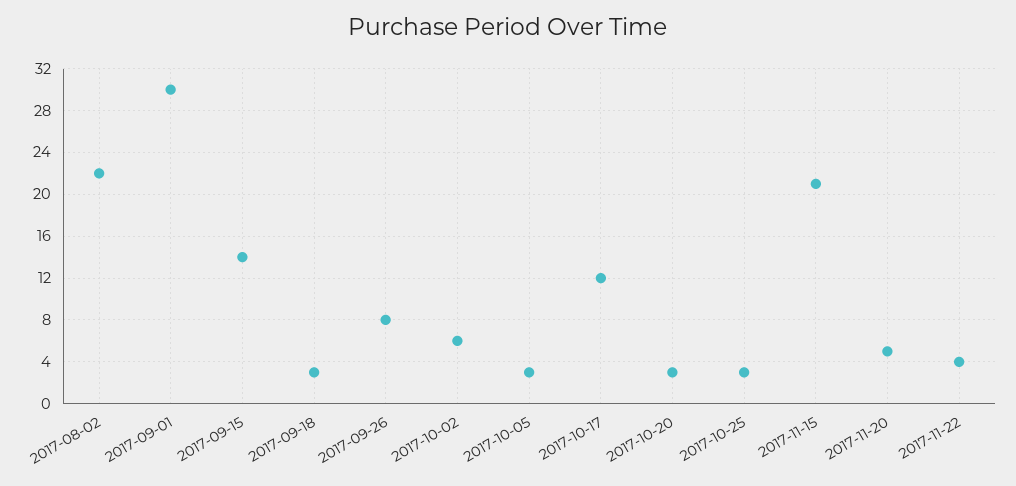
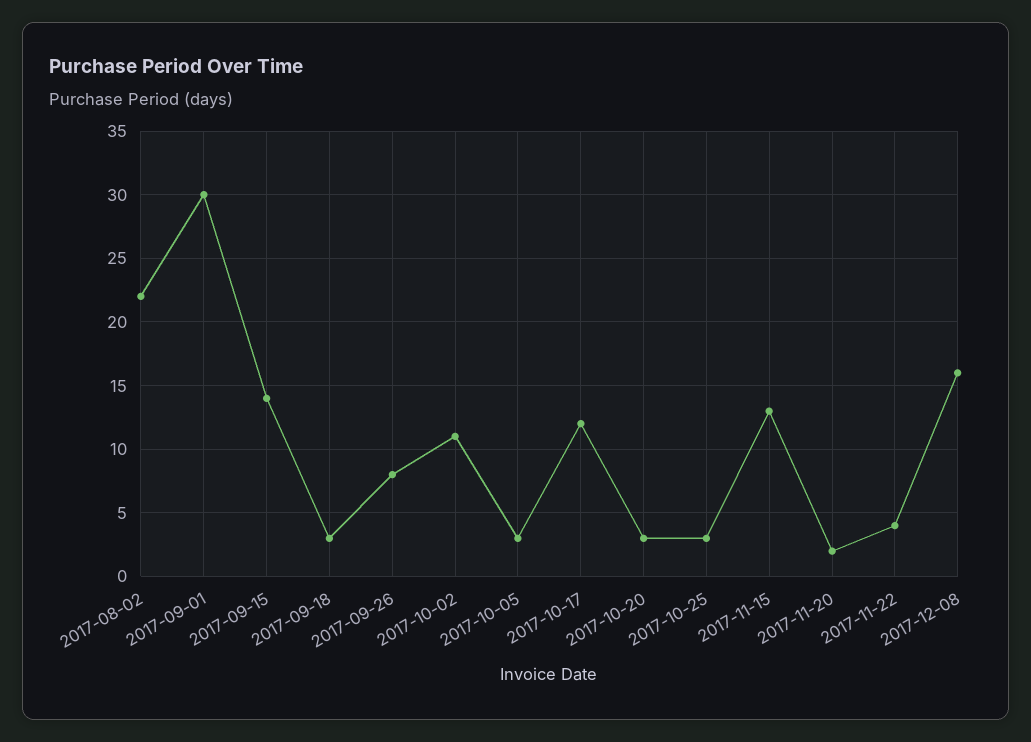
2017-10-02: 6 -> 11
2017-11-15: 21 -> 13
2017-11-20: 5 -> 2
2017-12-08: none -> 16

